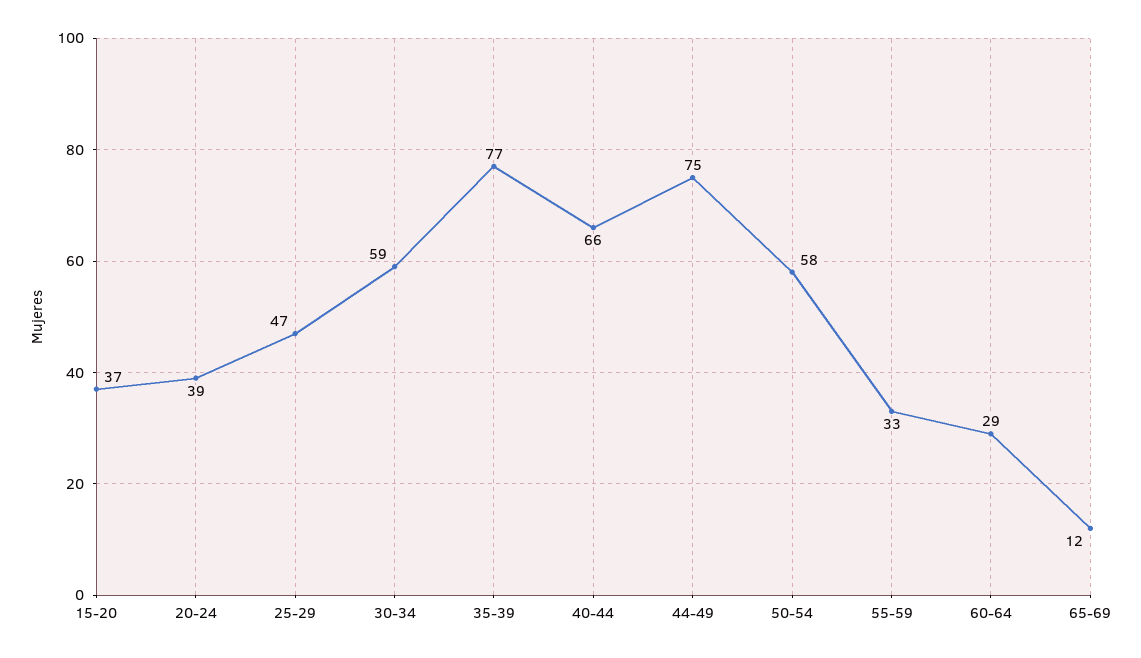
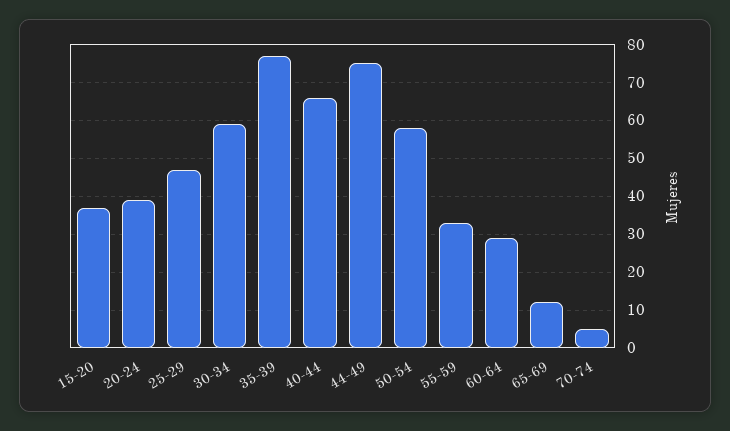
70-74: none -> 5

